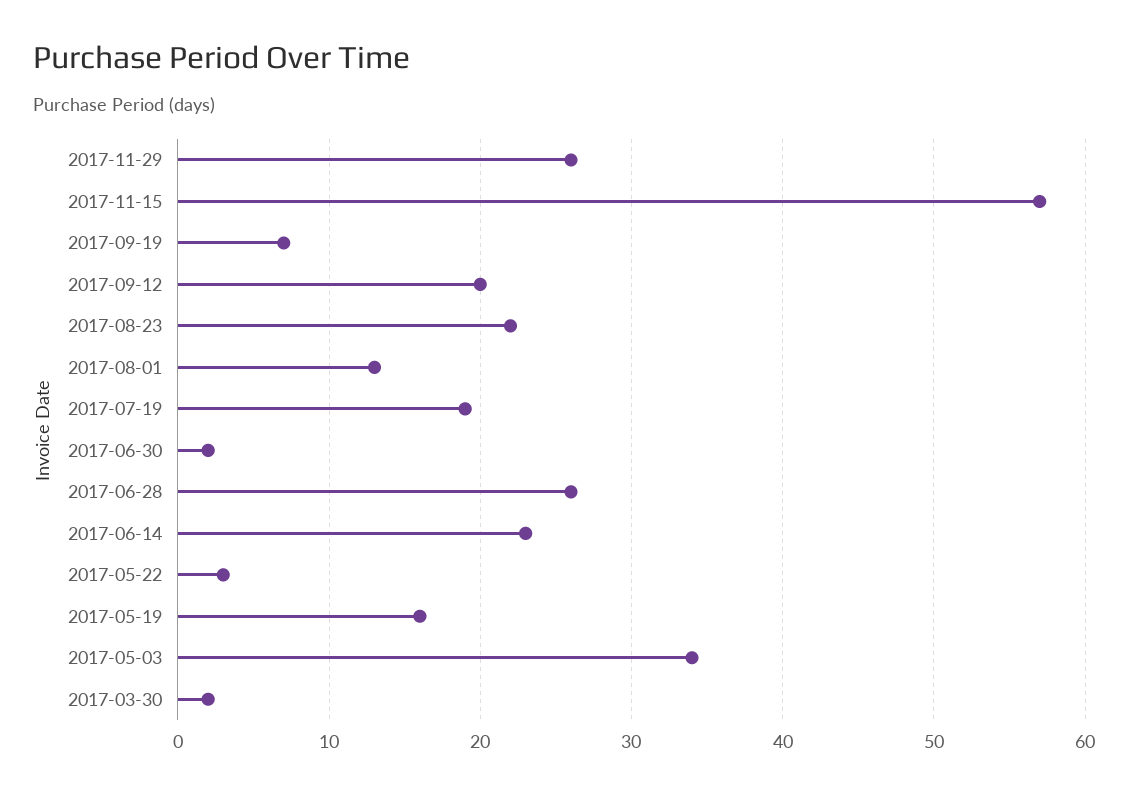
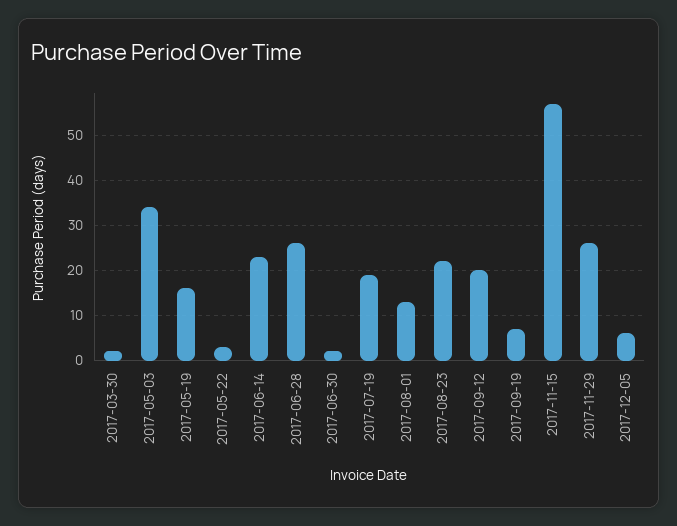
2017-12-05: none -> 5

